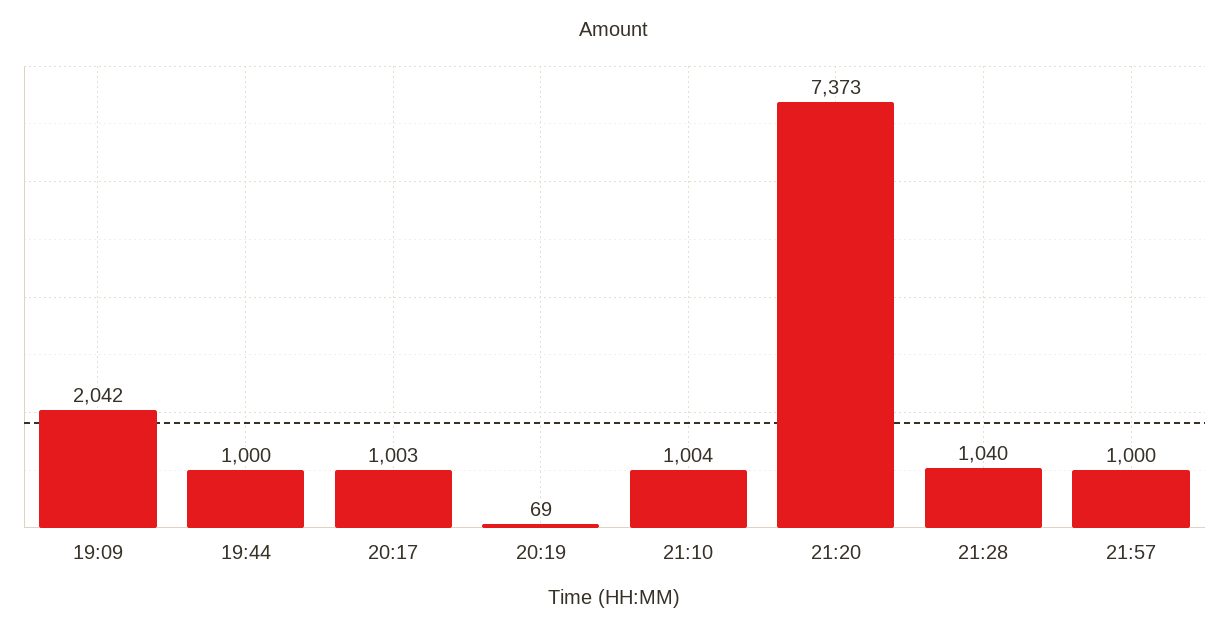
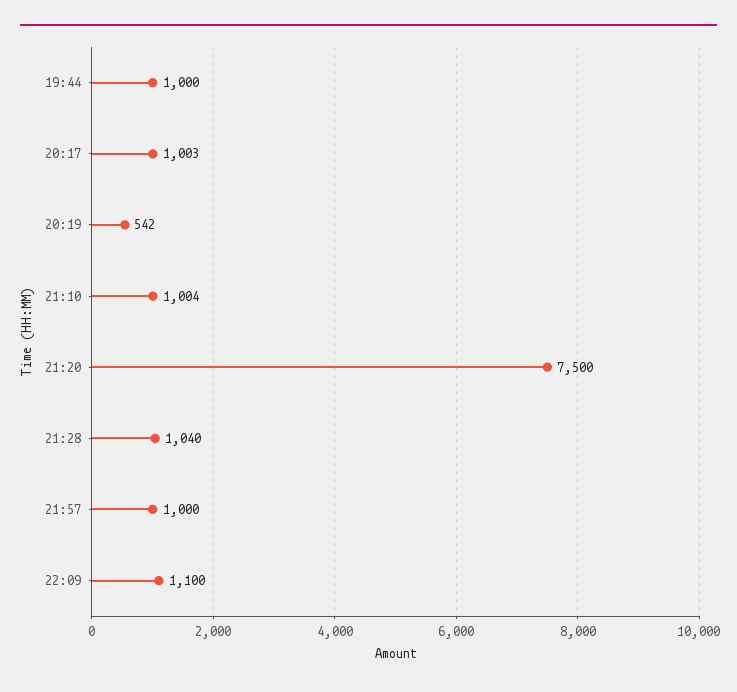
19:09: 2042 -> none
20:19: 69 -> 542
21:20: 7373 -> 7500
22:09: none -> 1100

